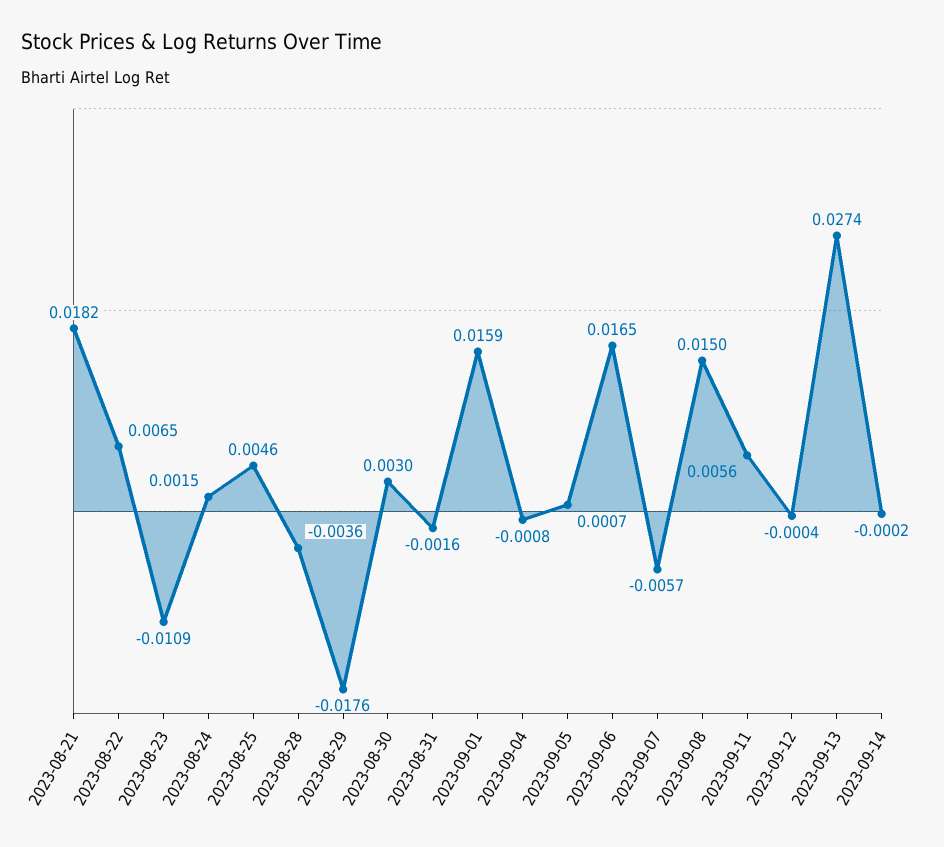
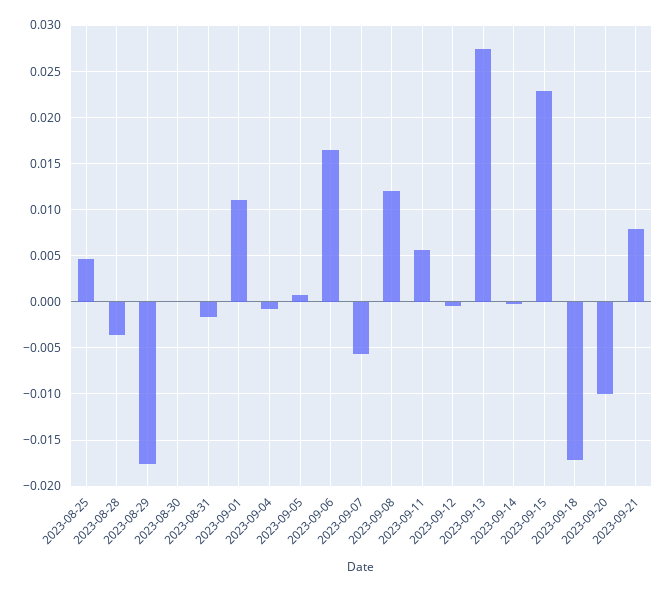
2023-08-21: 0.0182 -> none
2023-08-22: 0.0065 -> none
2023-08-23: -0.0109 -> none
2023-08-24: 0.0015 -> none
2023-08-30: 0.003 -> 0
2023-09-01: 0.0159 -> 0.011
2023-09-08: 0.015 -> 0.012
2023-09-15: none -> 0.023
2023-09-18: none -> -0.017
2023-09-20: none -> -0.01
2023-09-21: none -> 0.008

